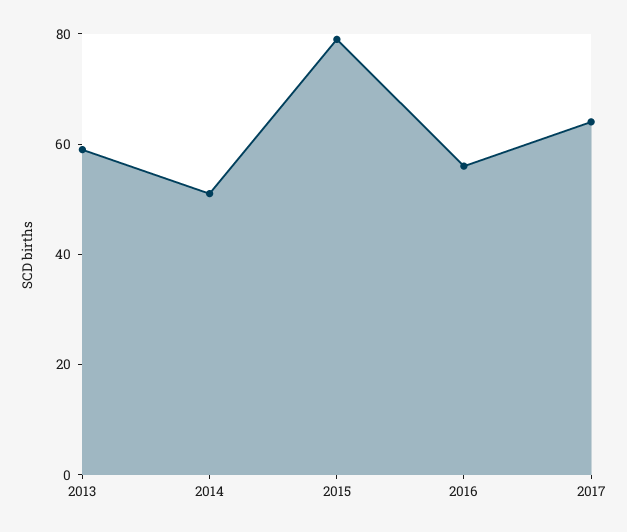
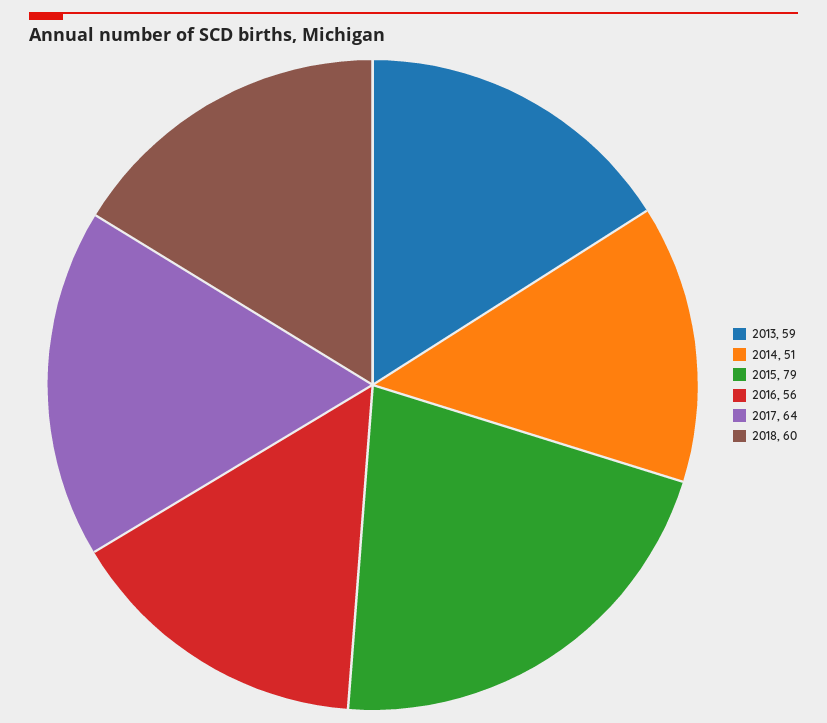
2018: none -> 60

